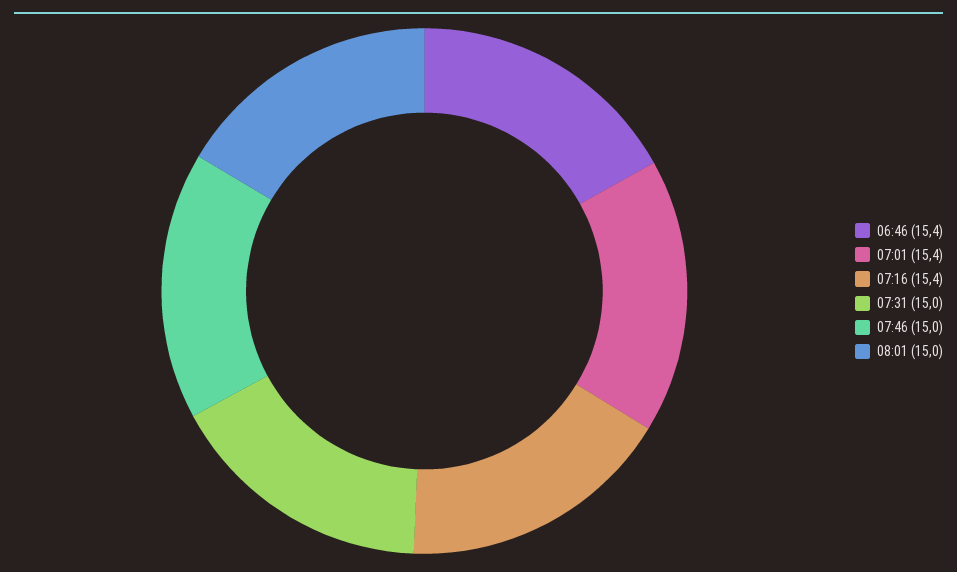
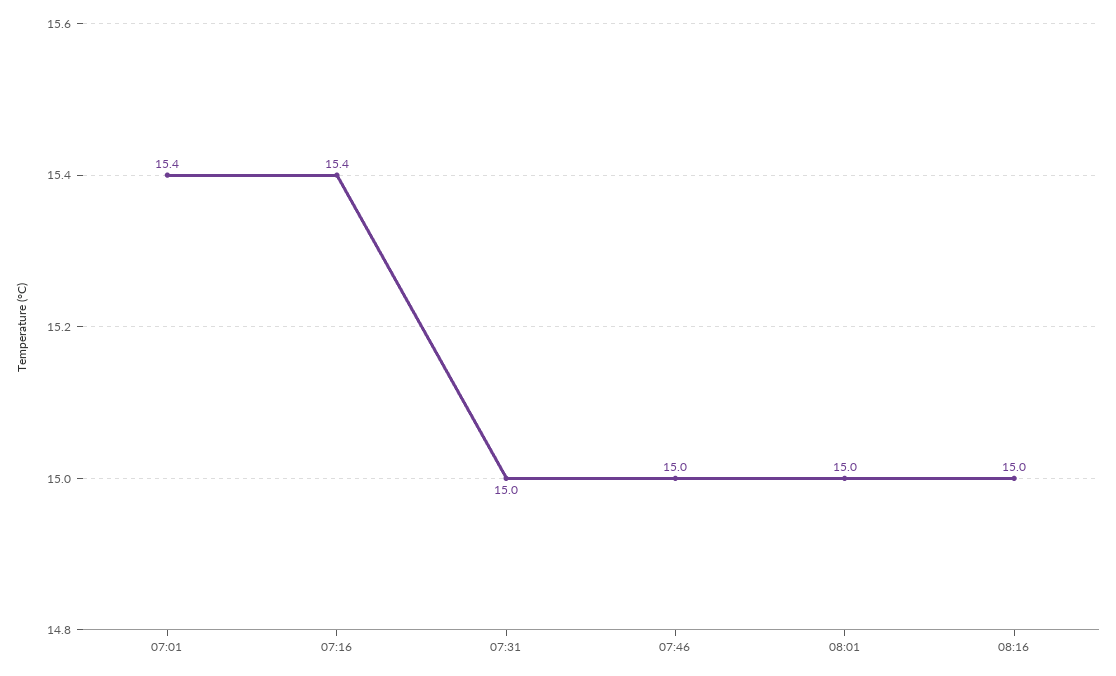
06:46: 15.4 -> none
08:16: none -> 15

